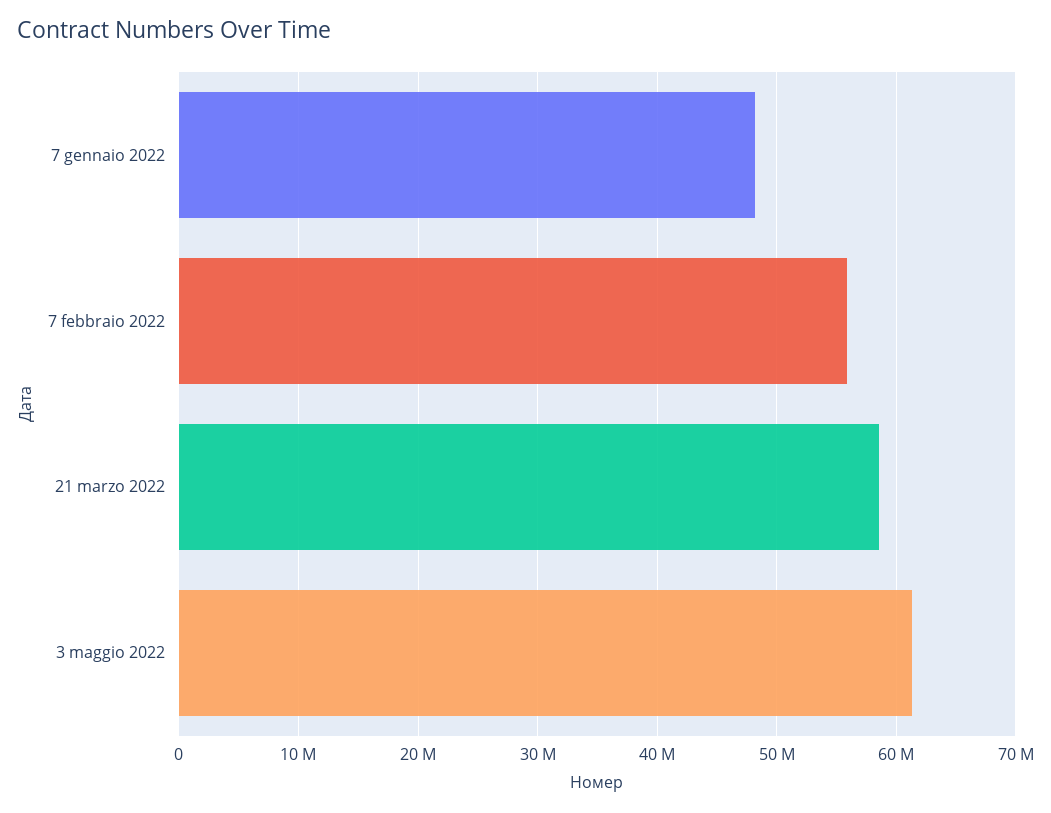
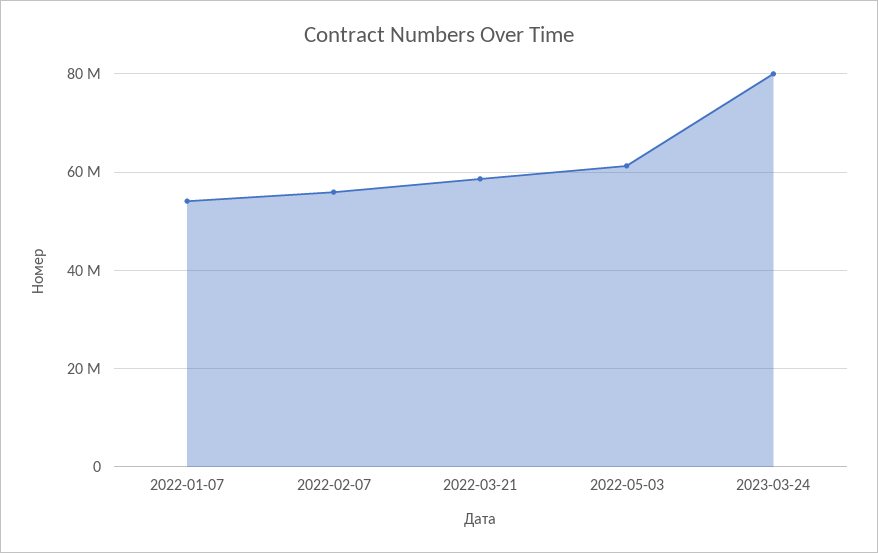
7 gennaio 2022: 48000000 -> 54000000
2023-03-24: none -> 80000000

